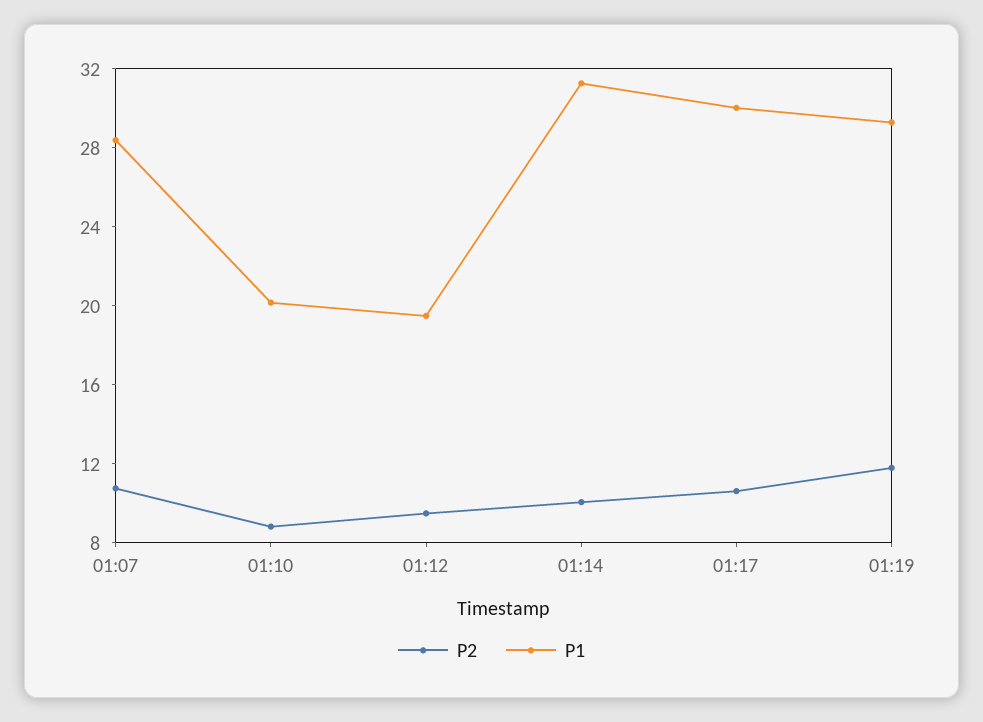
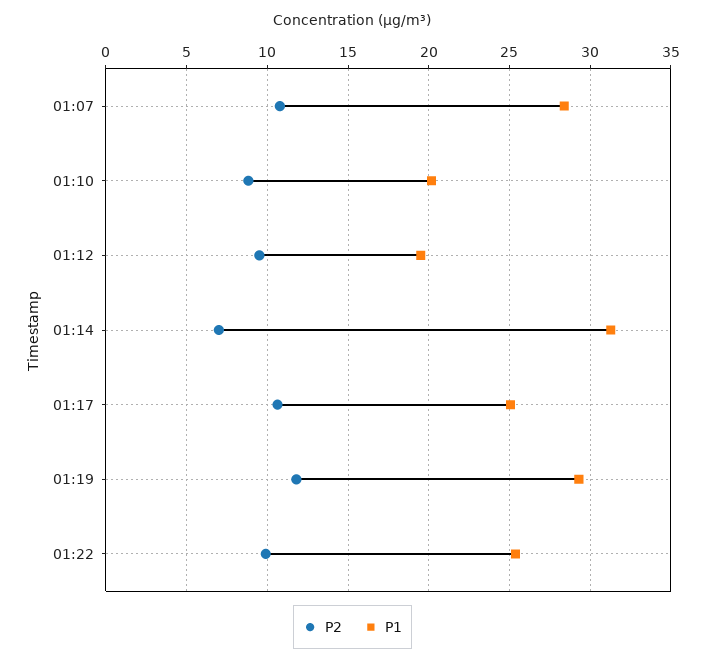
P2, 01:14: 10 -> 7
P1, 01:17: 30 -> 25
P2, 01:22: none -> 10
P1, 01:22: none -> 25.5

